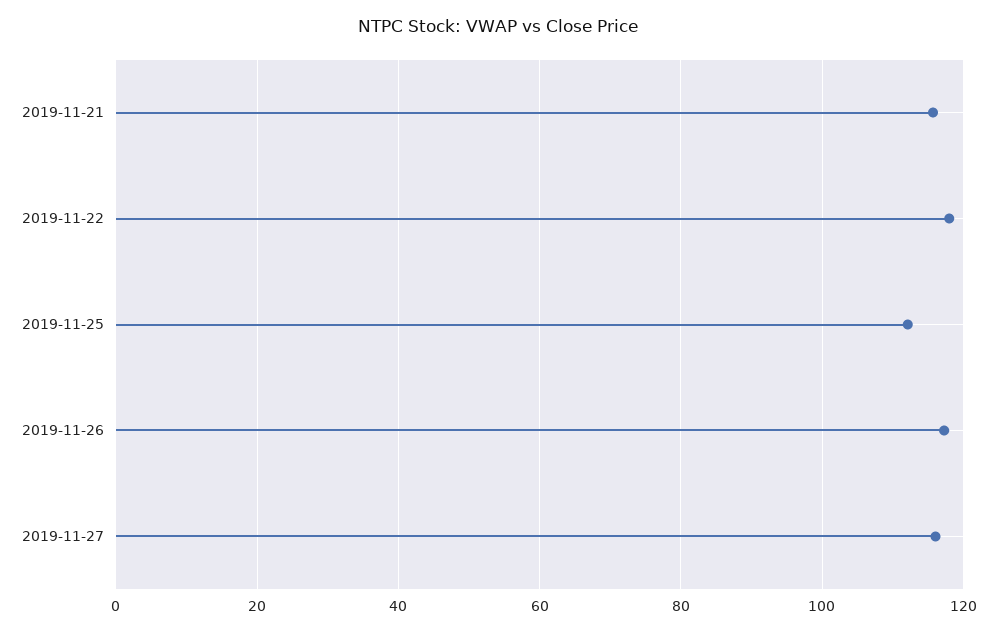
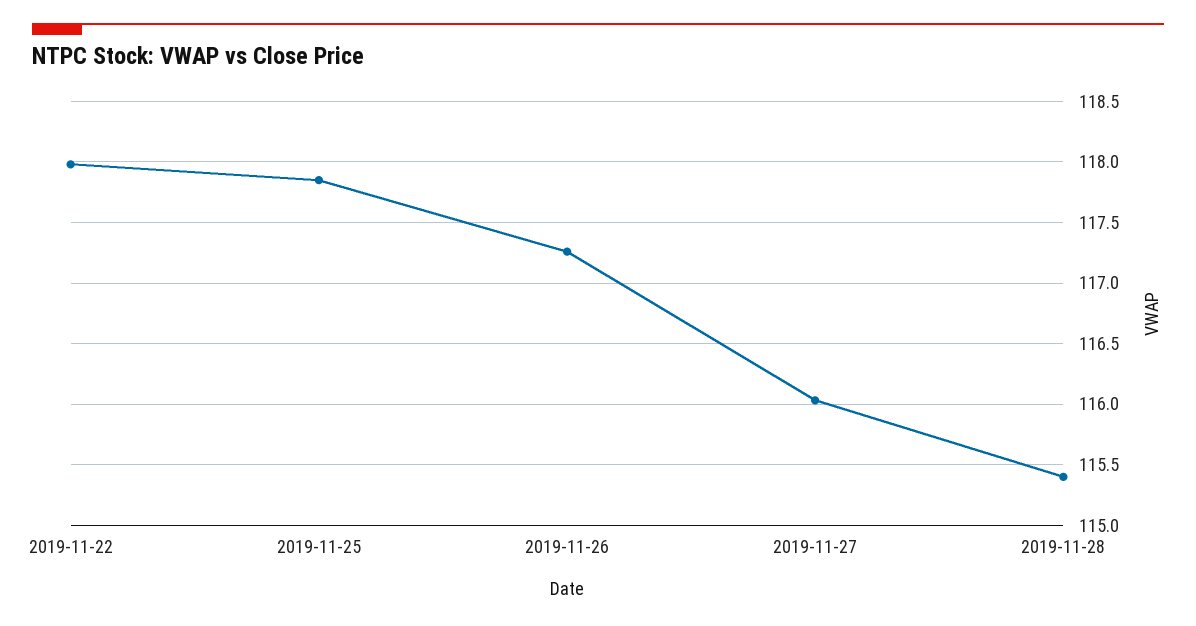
2019-11-21: 116 -> none
2019-11-25: 112 -> 117.85
2019-11-28: none -> 115.4

